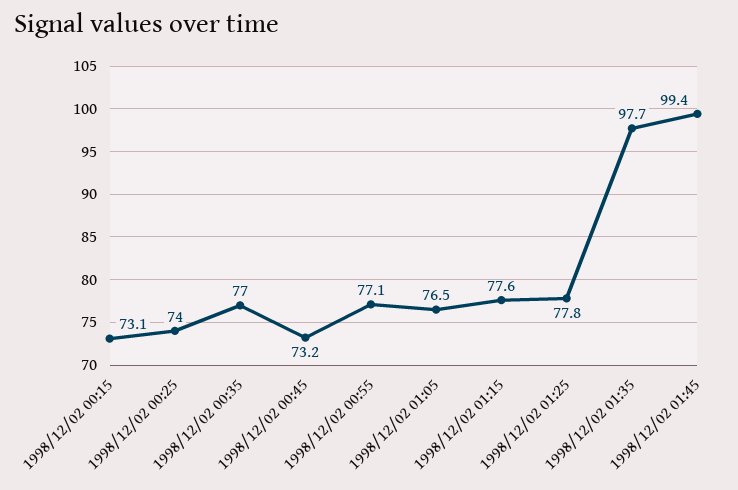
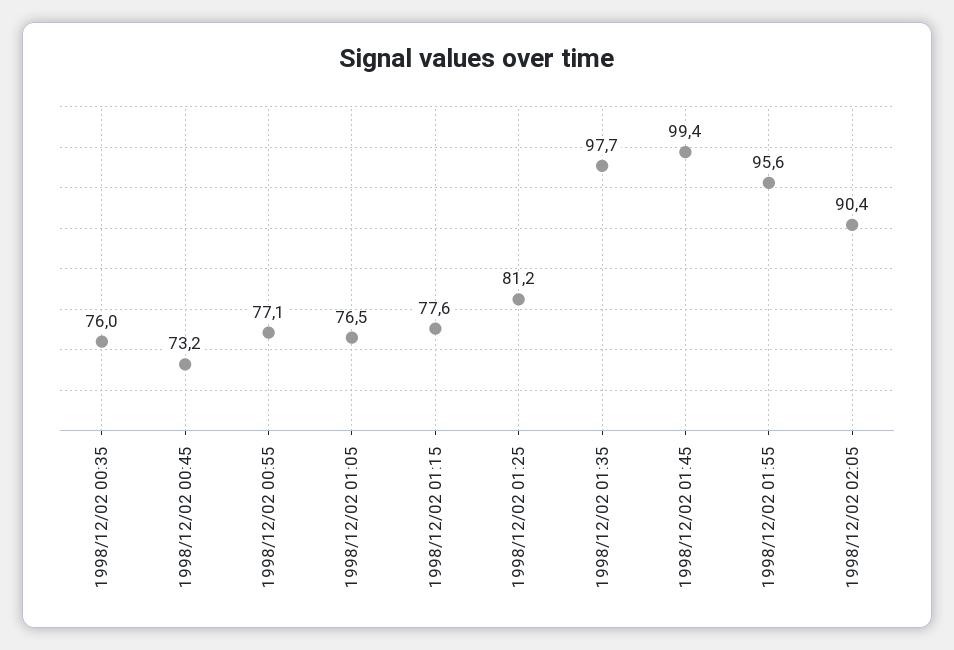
1998/12/02 00:15: 73.1 -> none
1998/12/02 00:25: 74 -> none
1998/12/02 00:35: 77 -> 76
1998/12/02 01:25: 77.8 -> 81.2
1998/12/02 01:55: none -> 95.6
1998/12/02 02:05: none -> 90.4

